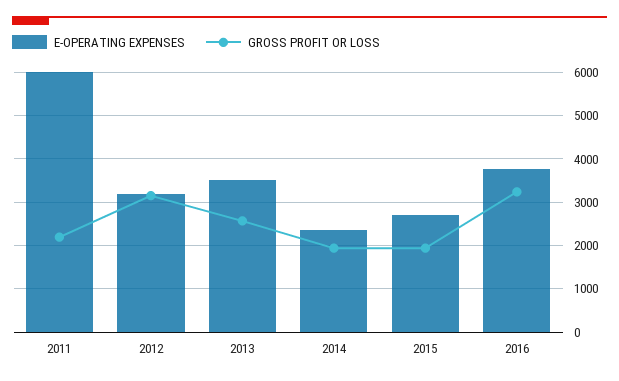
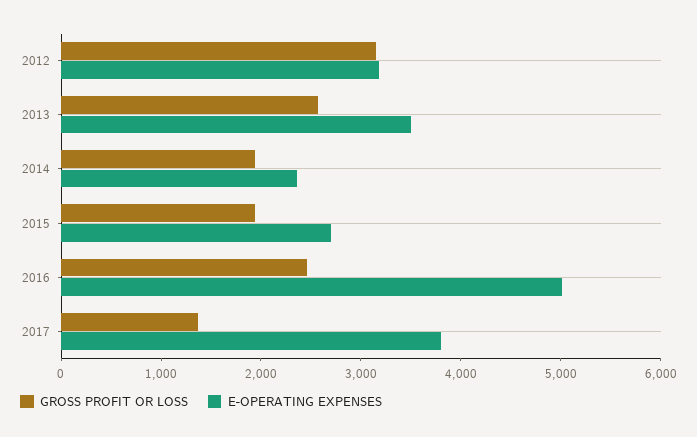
E-OPERATING EXPENSES, 2011: 6000 -> none
GROSS PROFIT OR LOSS, 2011: 2200 -> none
E-OPERATING EXPENSES, 2016: 3800 -> 5000
GROSS PROFIT OR LOSS, 2016: 3200 -> 2400
GROSS PROFIT OR LOSS, 2017: none -> 1400
E-OPERATING EXPENSES, 2017: none -> 3800

